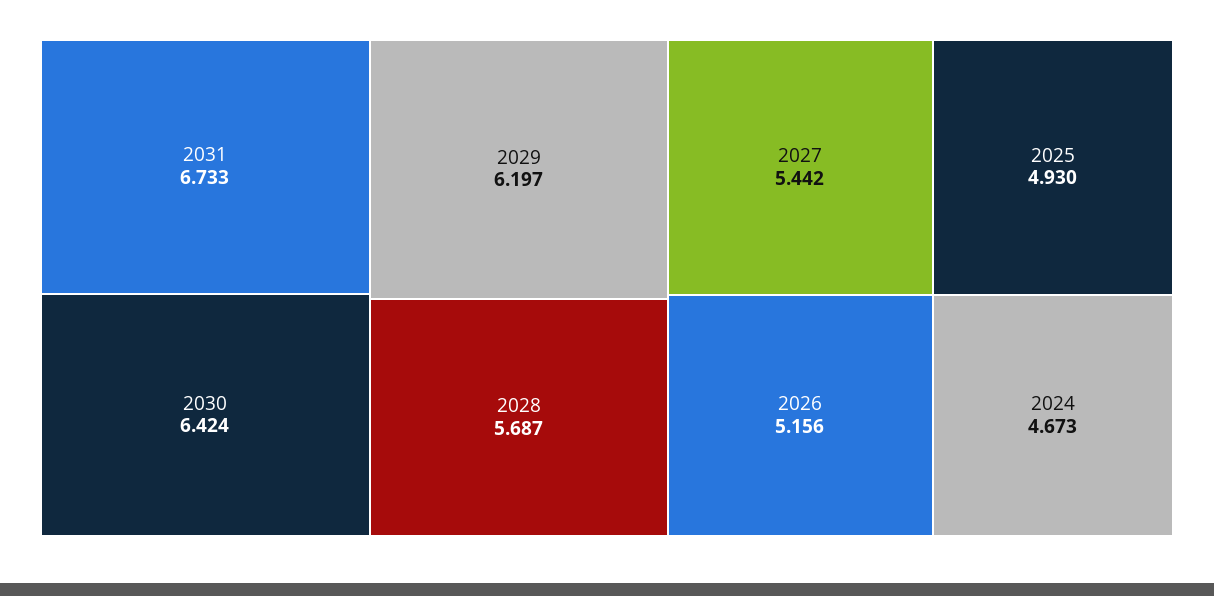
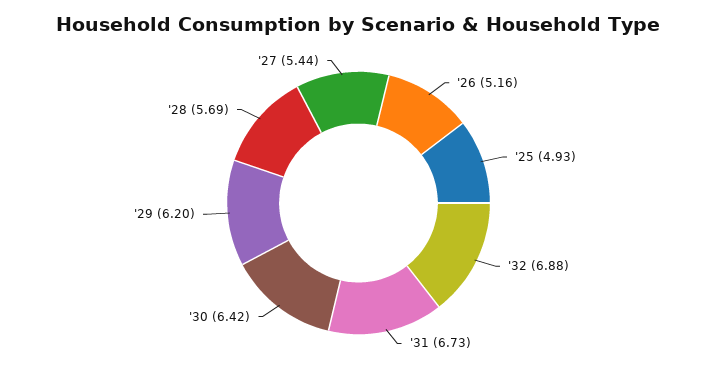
2024: 4.673 -> none
'32: none -> 6.88

